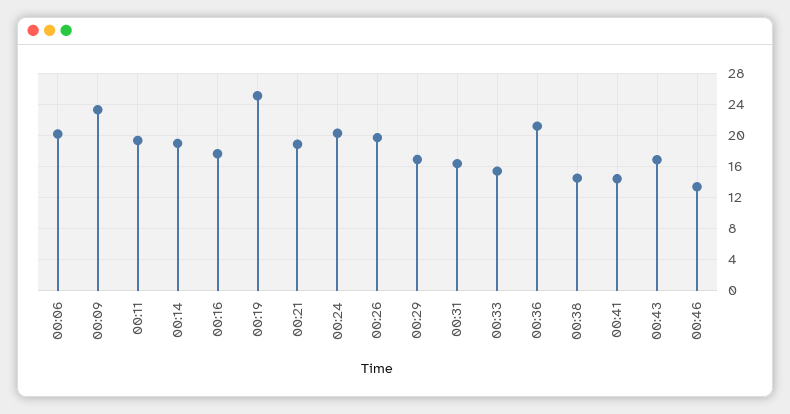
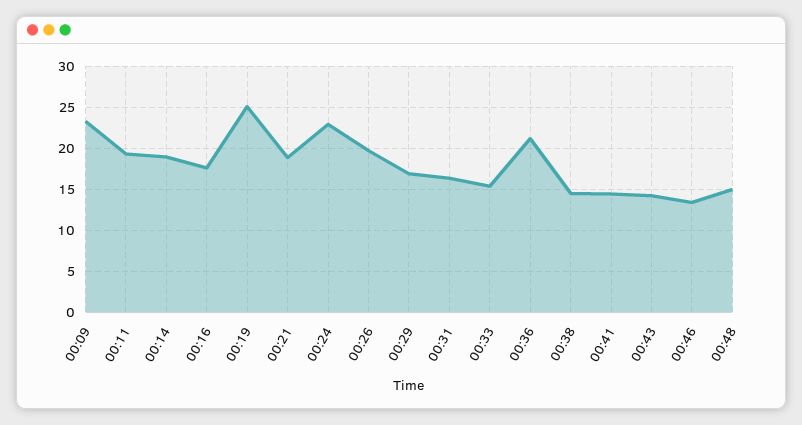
00:06: 20 -> none
00:24: 20 -> 23
00:43: 17 -> 14
00:48: none -> 15

